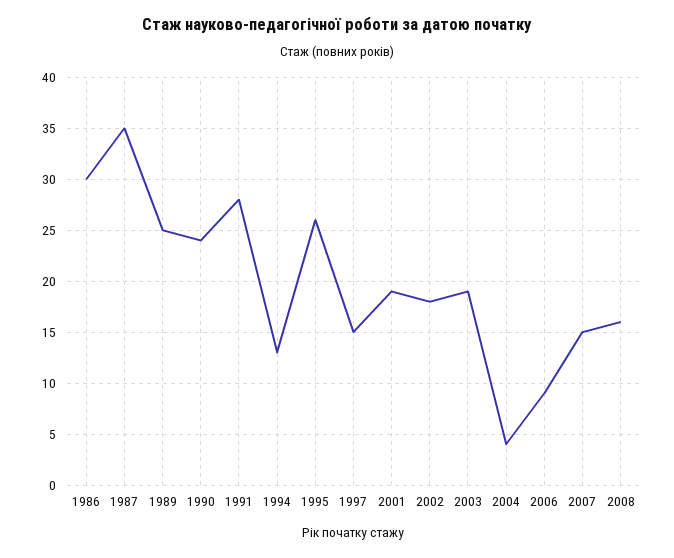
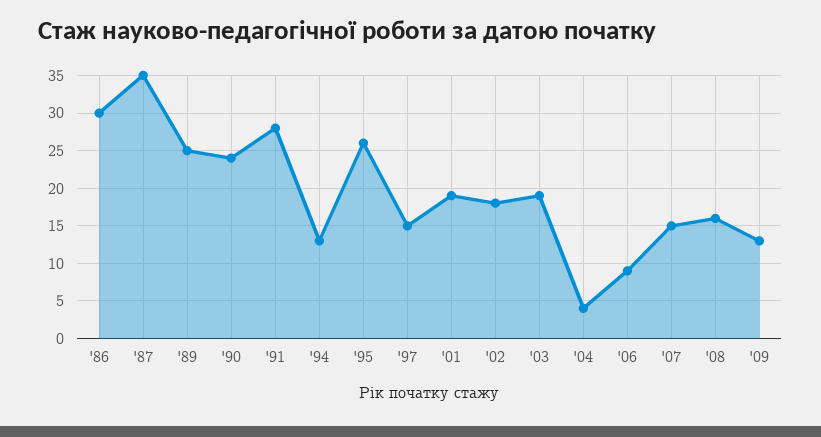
'09: none -> 13

